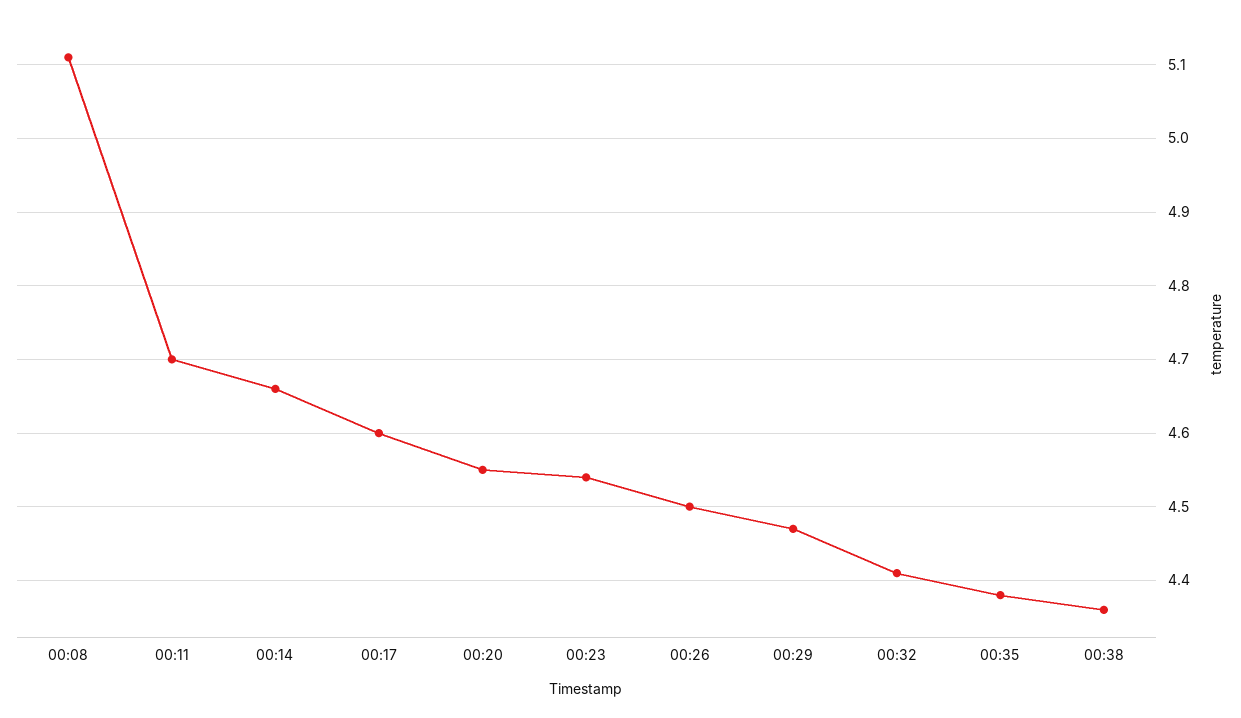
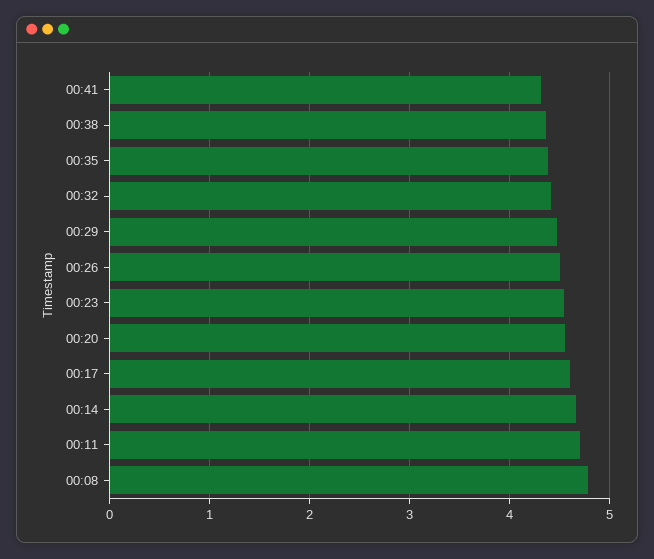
00:08: 5.11 -> 4.8
00:41: none -> 4.3

